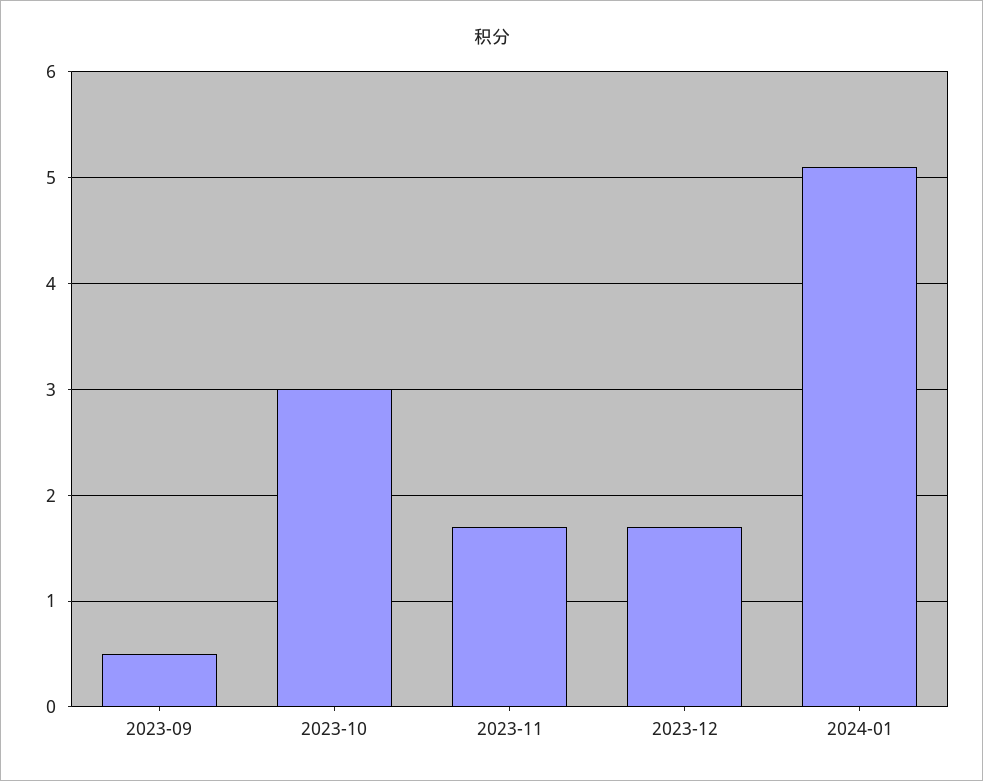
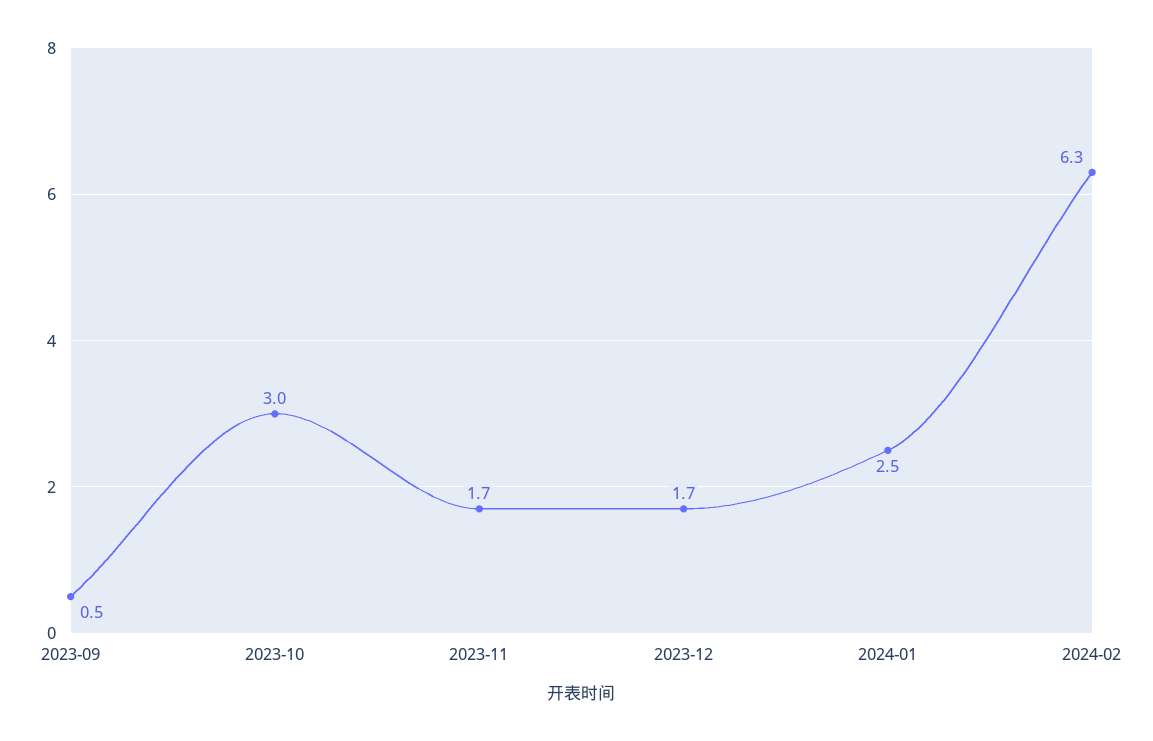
2024-01: 5.1 -> 2.5
2024-02: none -> 6.3

